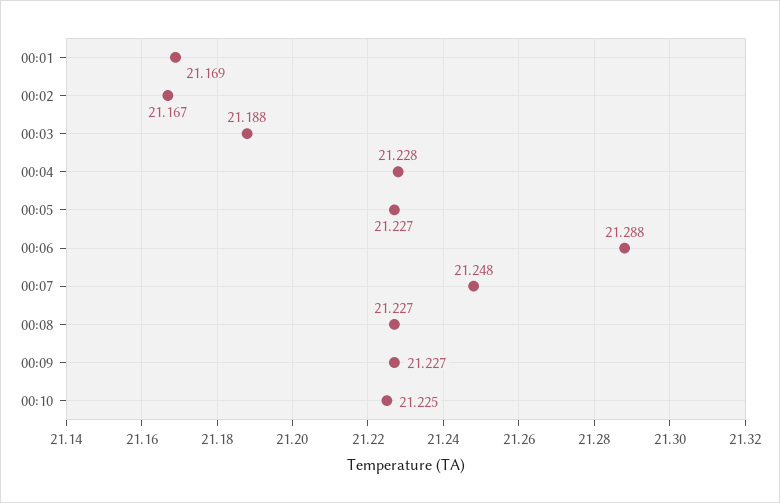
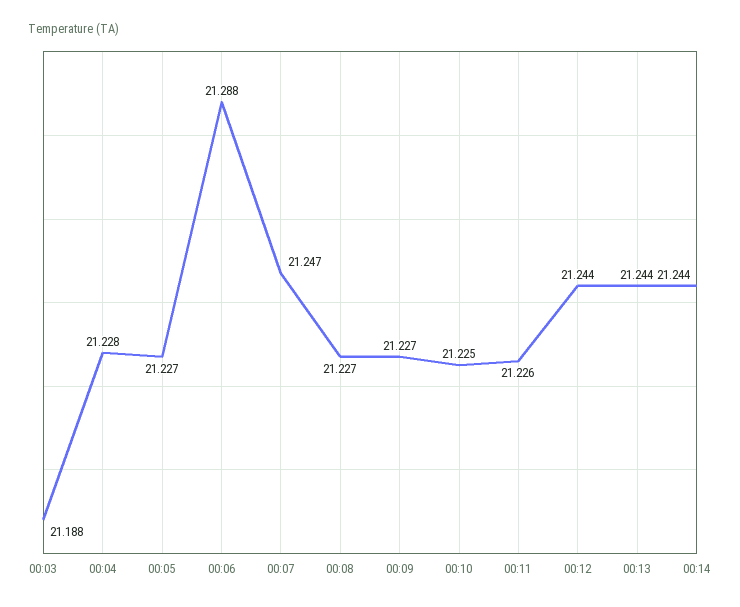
00:01: 21.169 -> none
00:02: 21.167 -> none
00:07: 21.248 -> 21.247
00:11: none -> 21.226
00:12: none -> 21.244
00:13: none -> 21.244
00:14: none -> 21.244

